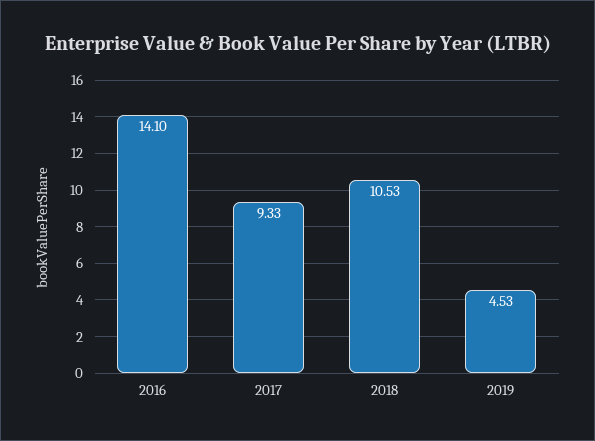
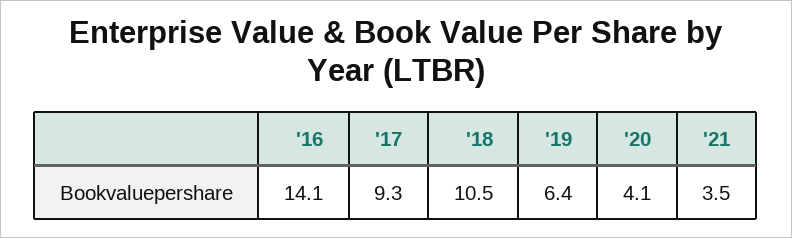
2019: 4.53 -> 6.4
'20: none -> 4.1
'21: none -> 3.5

